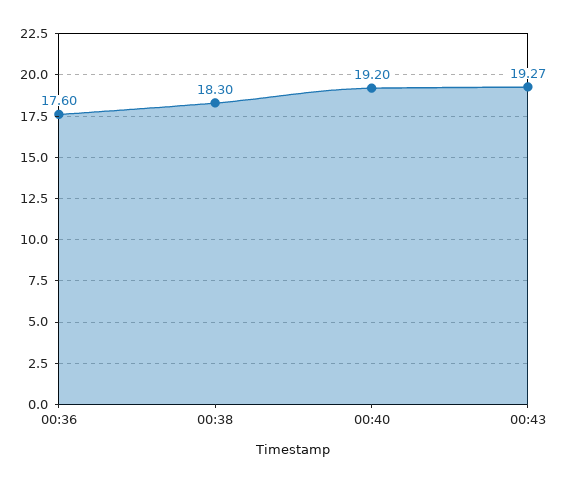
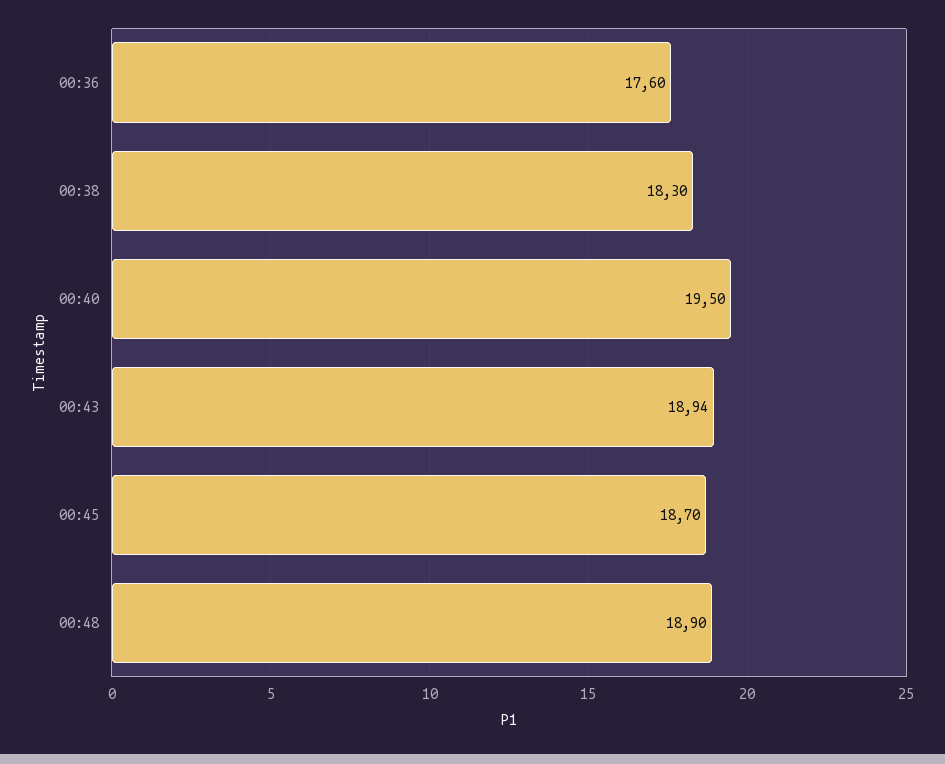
00:40: 19.2 -> 19.5
00:43: 19.27 -> 18.94
00:45: none -> 18.7
00:48: none -> 18.9

